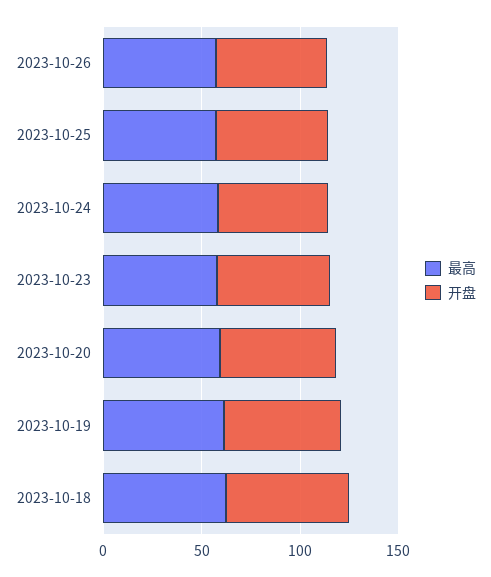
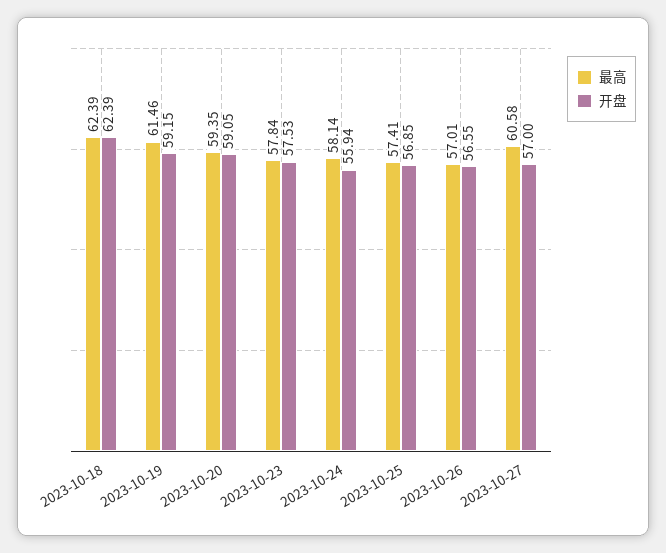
最高, 2023-10-27: none -> 60.58
开盘, 2023-10-27: none -> 57

